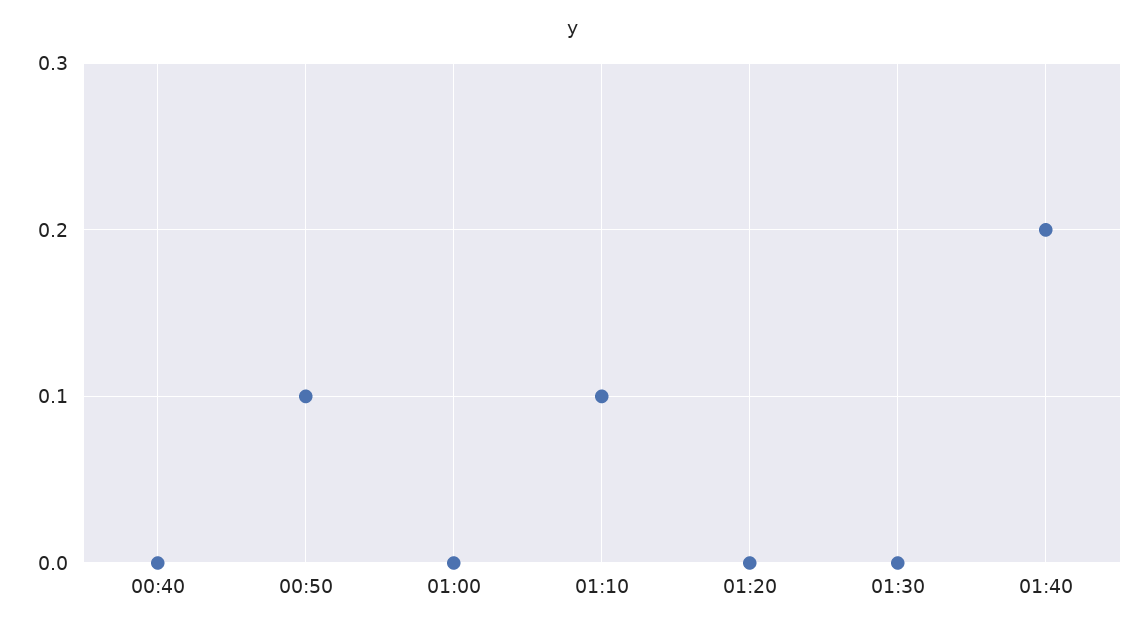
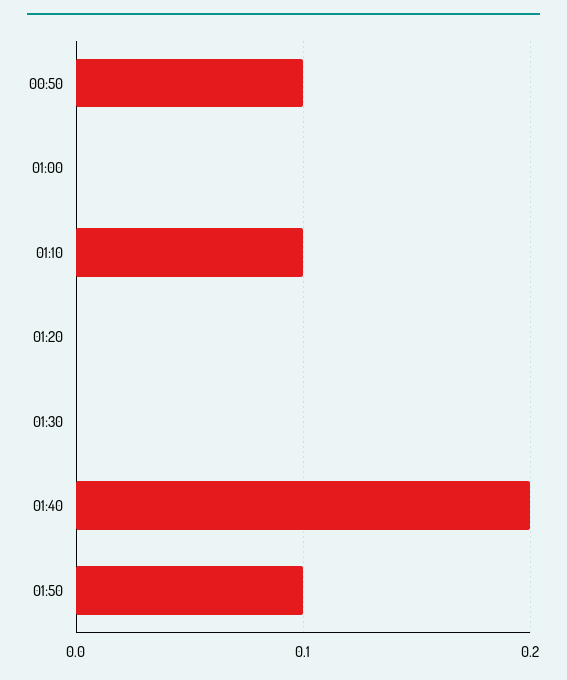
00:40: 0 -> none
01:50: none -> 0.1

